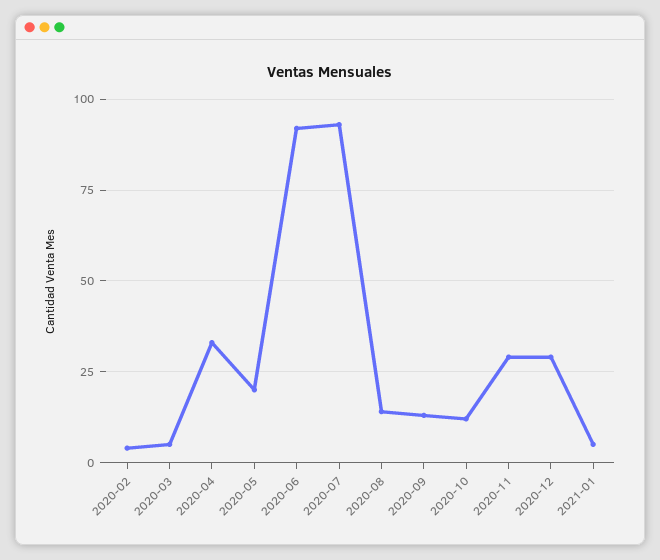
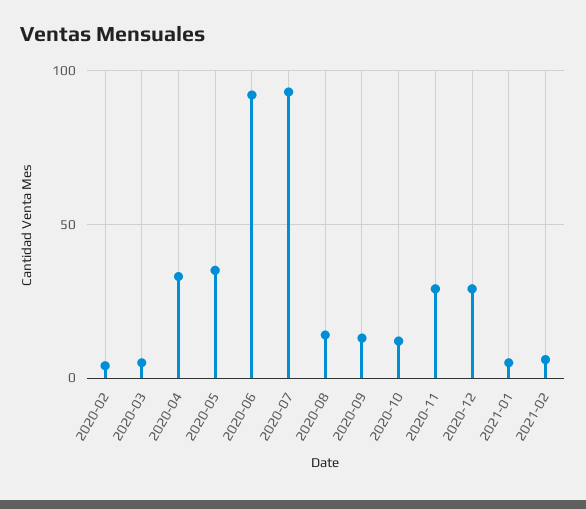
2020-05: 20 -> 35
2021-02: none -> 5

